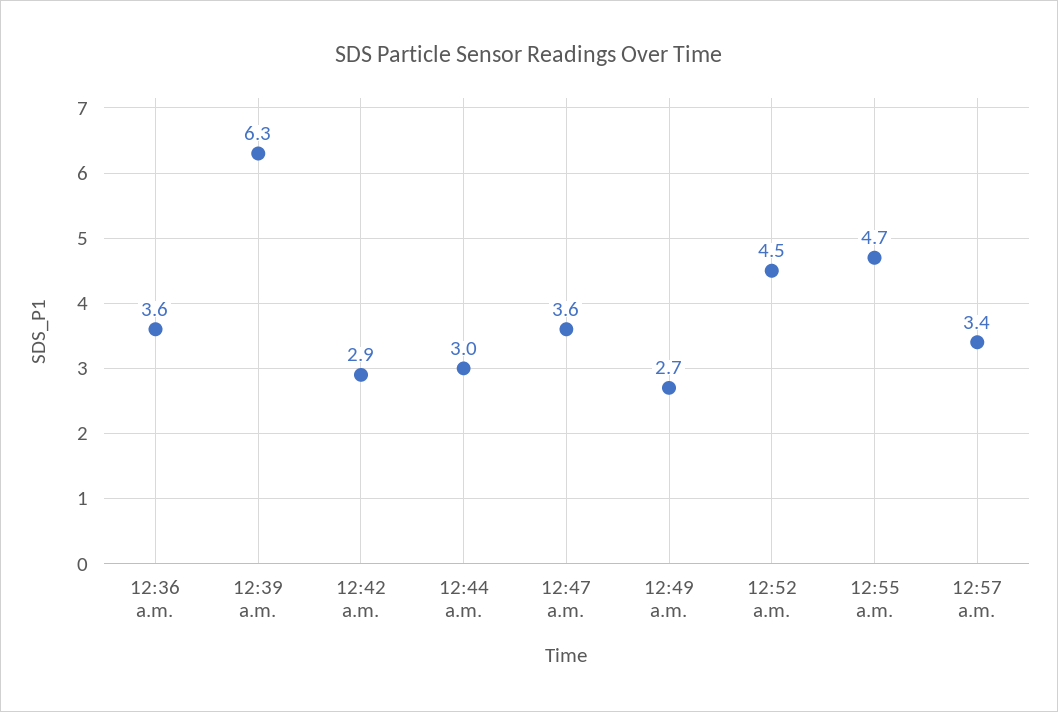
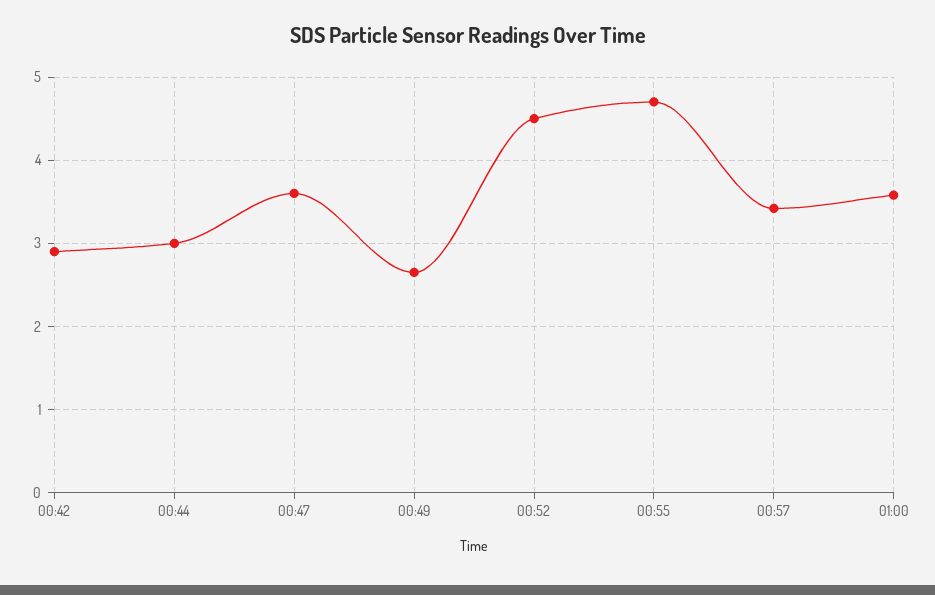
12:36 a.m.: 3.6 -> none
12:39 a.m.: 6.3 -> none
01:00: none -> 3.6

